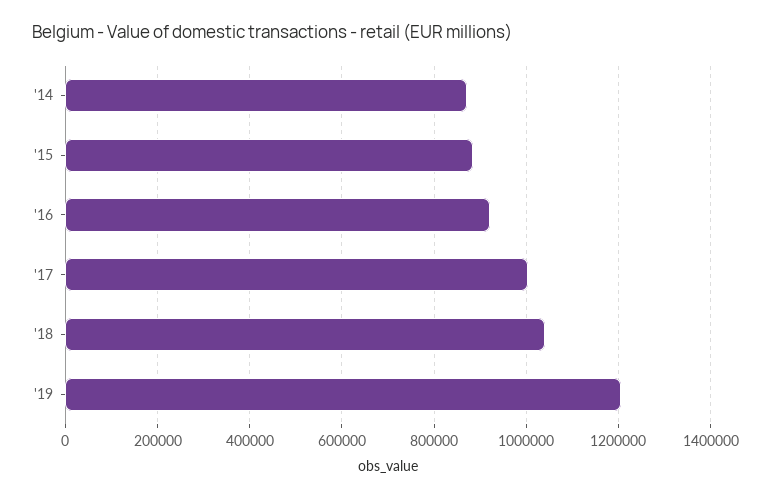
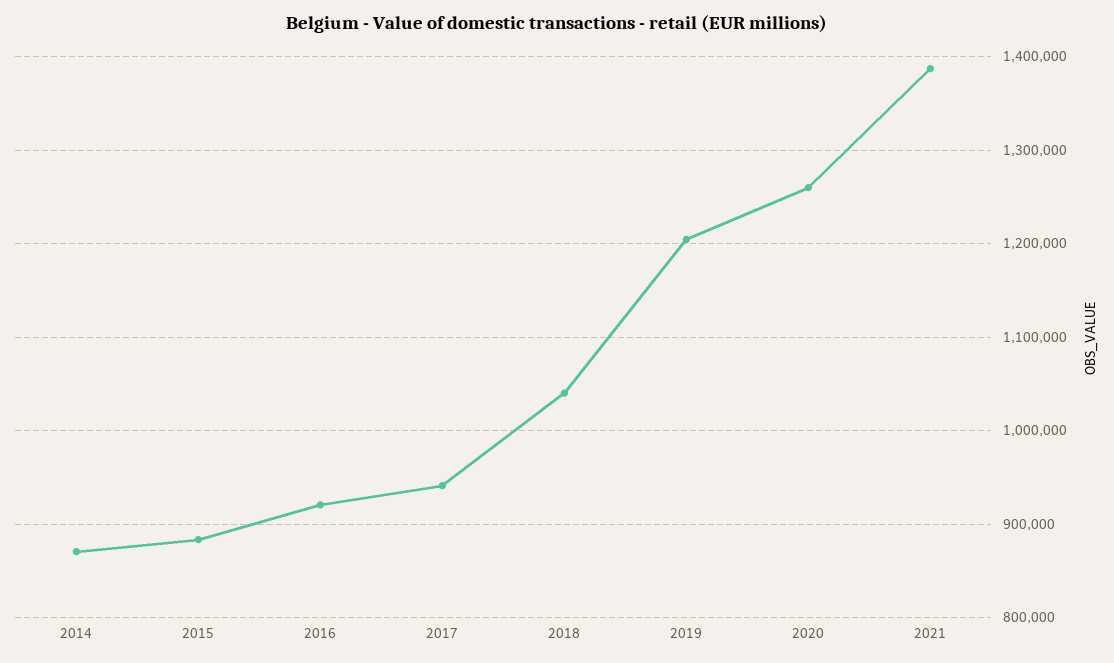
'17: 1000000 -> 940000
2020: none -> 1260000
2021: none -> 1390000

